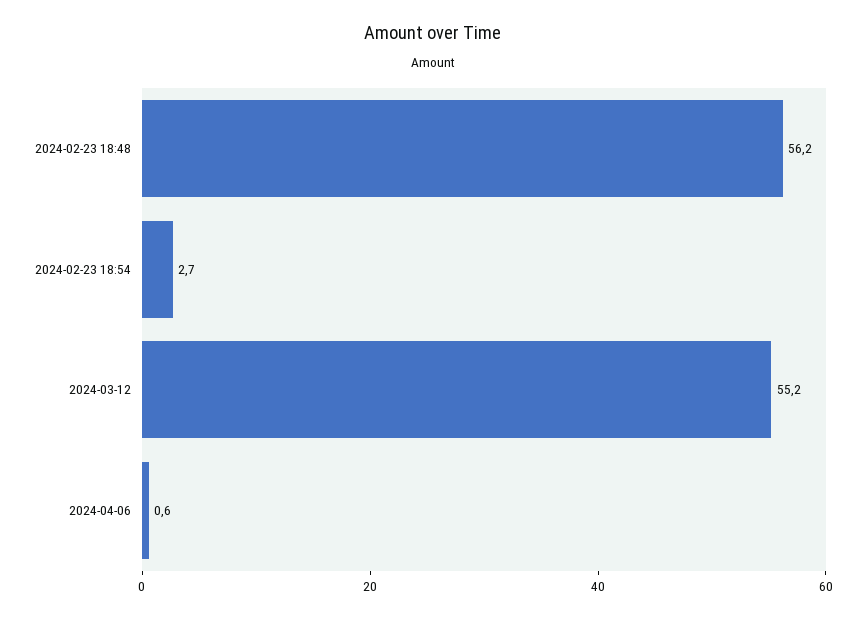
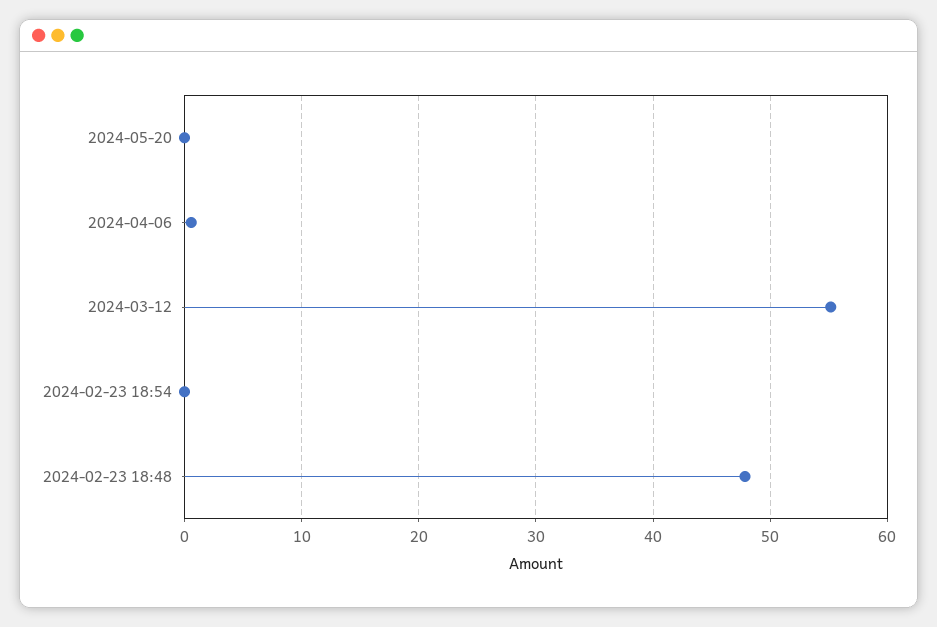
2024-02-23 18:48: 56.2 -> 48
2024-02-23 18:54: 2.7 -> 0
2024-05-20: none -> 0

